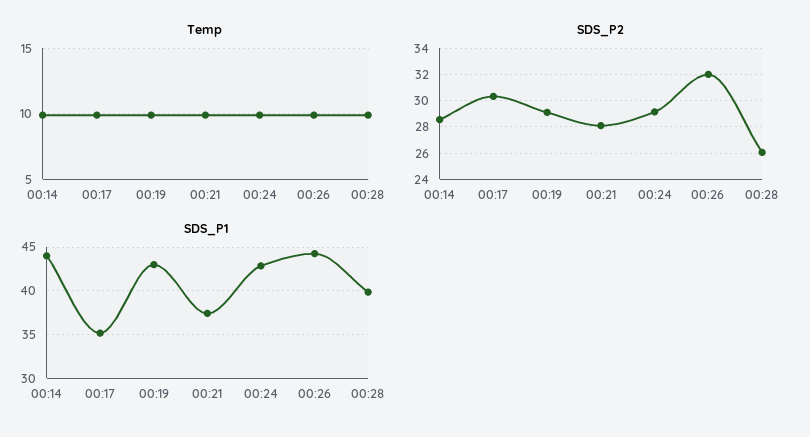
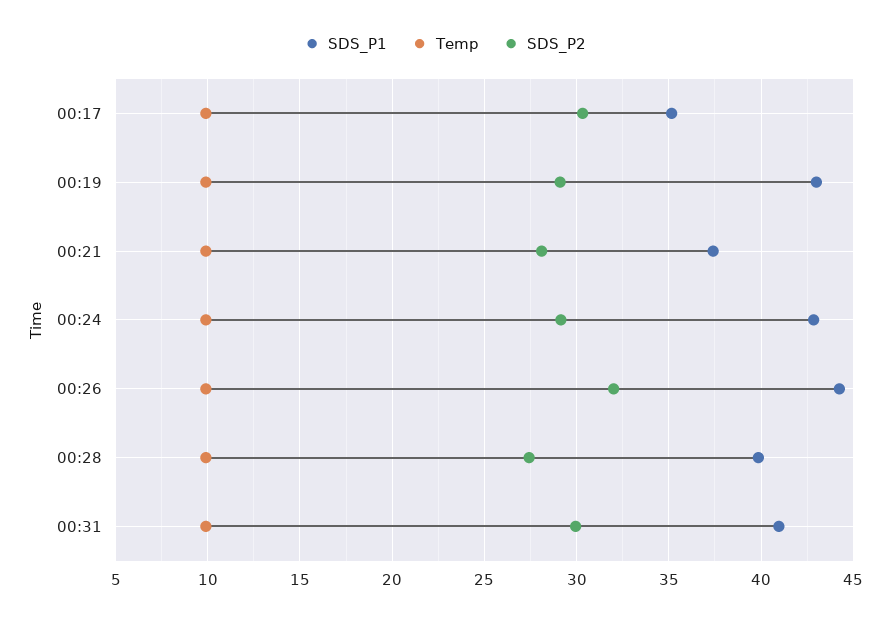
Temp, 00:14: 10 -> none
SDS_P2, 00:14: 28.5 -> none
SDS_P2, 00:28: 26 -> 27.5
SDS_P1, 00:14: 44 -> none
SDS_P1, 00:31: none -> 41
Temp, 00:31: none -> 10
SDS_P2, 00:31: none -> 30

